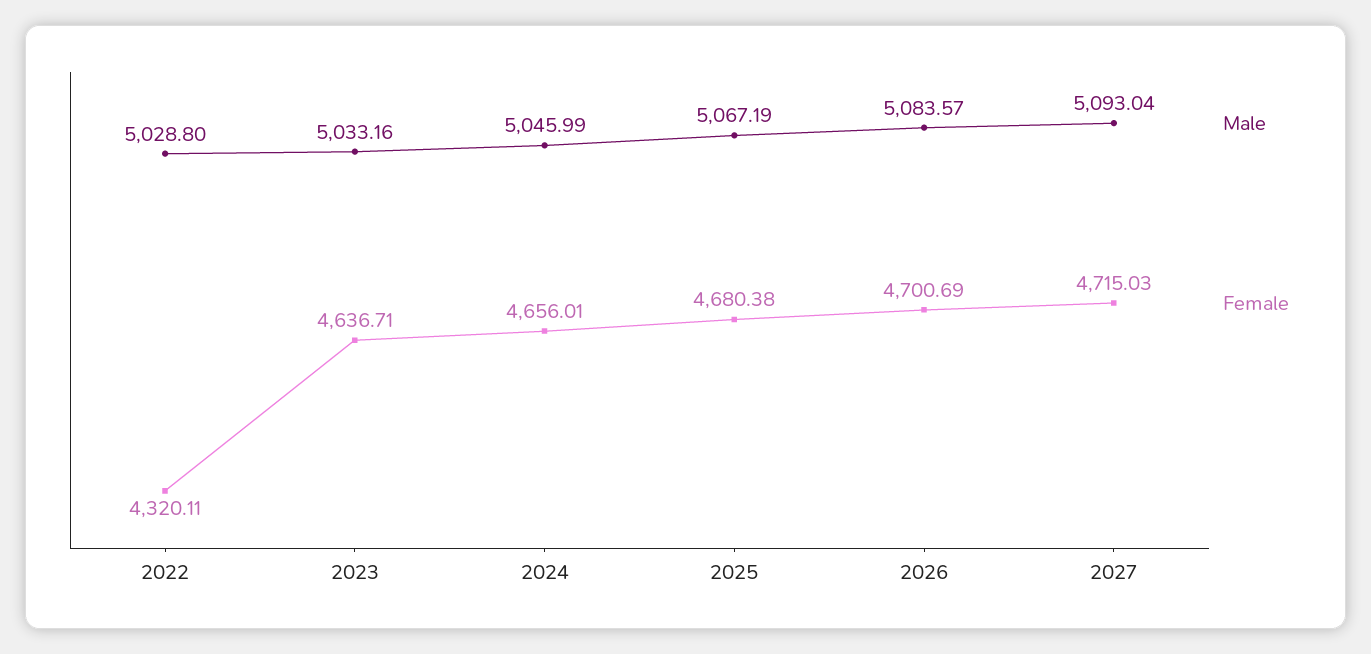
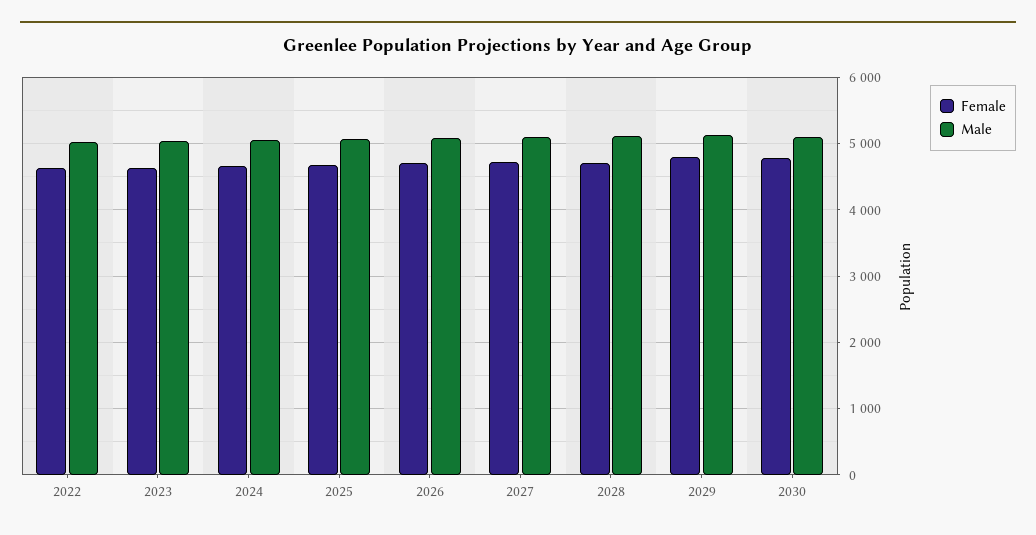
Female, 2022: 4320.11 -> 4600
Female, 2028: none -> 4700
Male, 2028: none -> 5100
Female, 2029: none -> 4800
Male, 2029: none -> 5100
Female, 2030: none -> 4800
Male, 2030: none -> 5100

